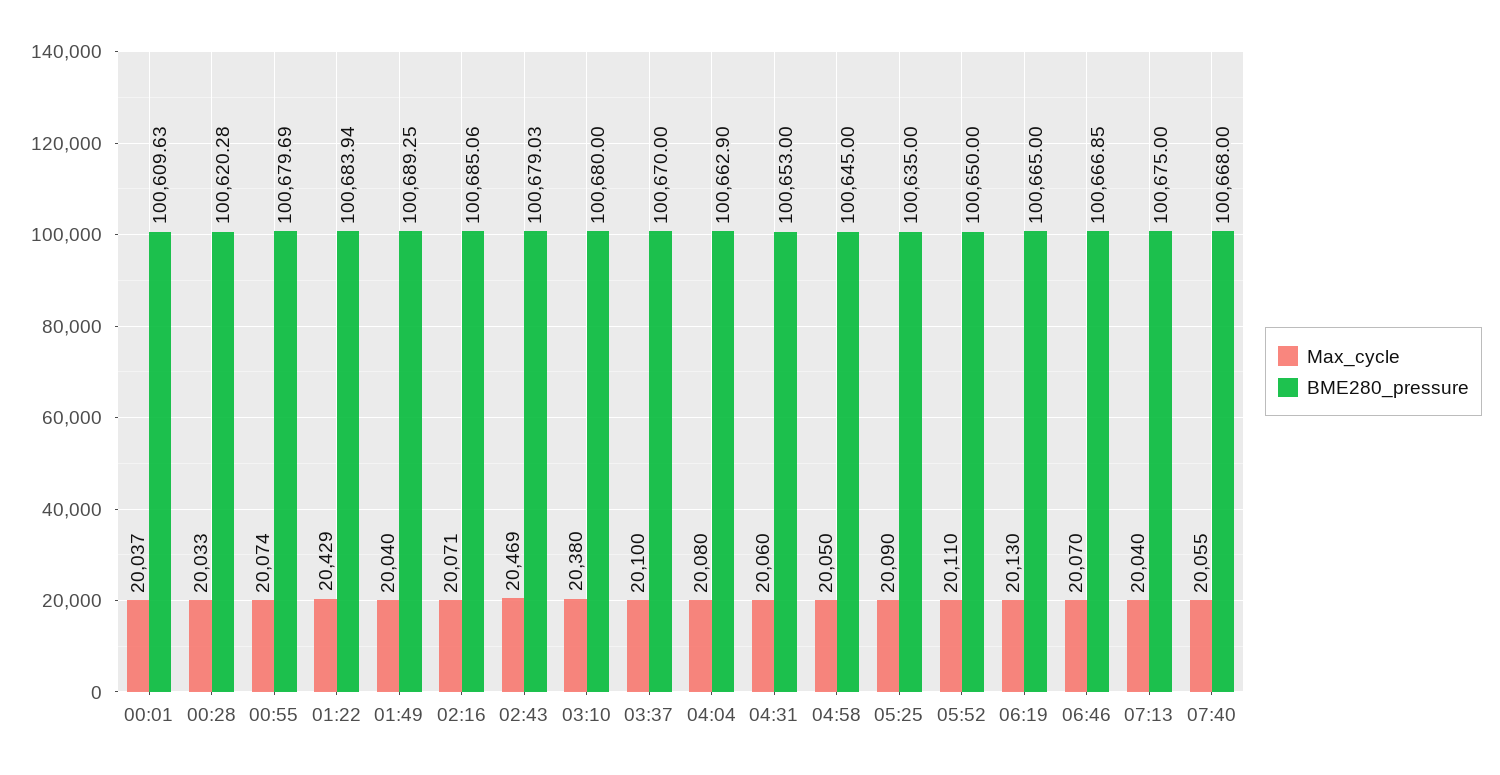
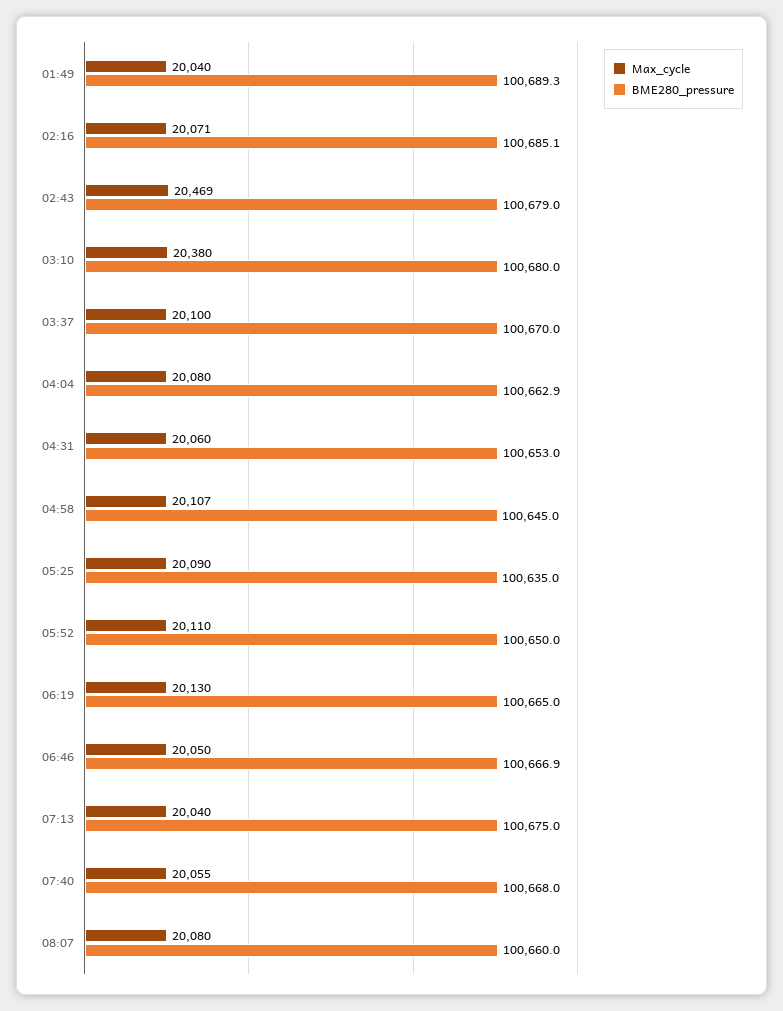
Max_cycle, 00:01: 20037 -> none
BME280_pressure, 00:01: 100609.63 -> none
Max_cycle, 00:28: 20033 -> none
BME280_pressure, 00:28: 100620.28 -> none
Max_cycle, 00:55: 20074 -> none
BME280_pressure, 00:55: 100679.69 -> none
Max_cycle, 01:22: 20429 -> none
BME280_pressure, 01:22: 100683.94 -> none
Max_cycle, 04:58: 20050 -> 20107
Max_cycle, 06:46: 20070 -> 20050
Max_cycle, 08:07: none -> 20080
BME280_pressure, 08:07: none -> 100660

